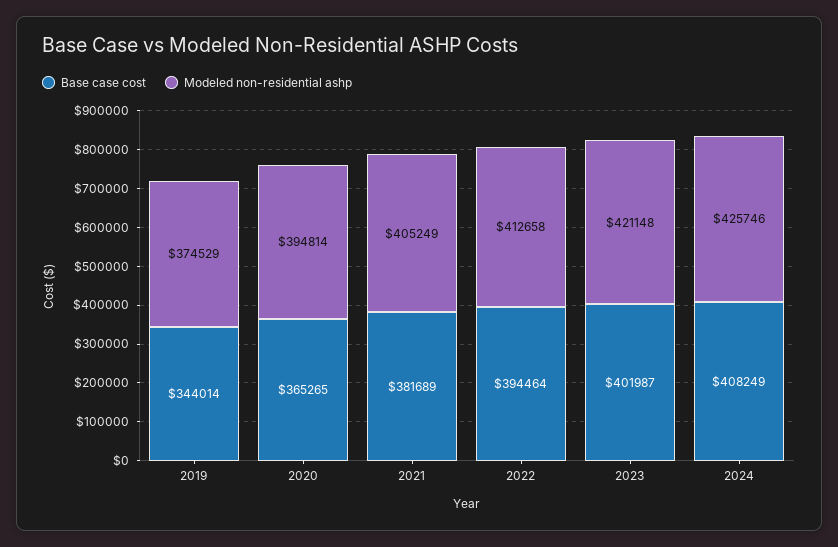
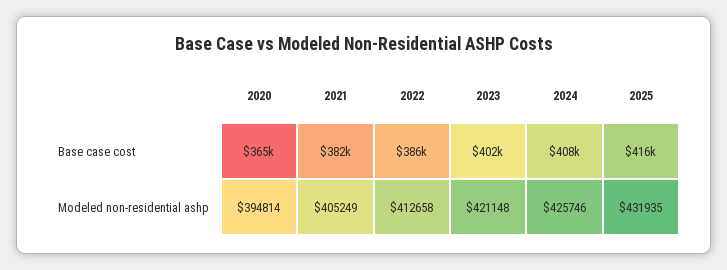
Base case cost, 2019: 344014 -> none
Modeled non-residential ashp, 2019: 374529 -> none
Base case cost, 2022: 394464 -> 386000
Base case cost, 2025: none -> 416000
Modeled non-residential ashp, 2025: none -> 431935

